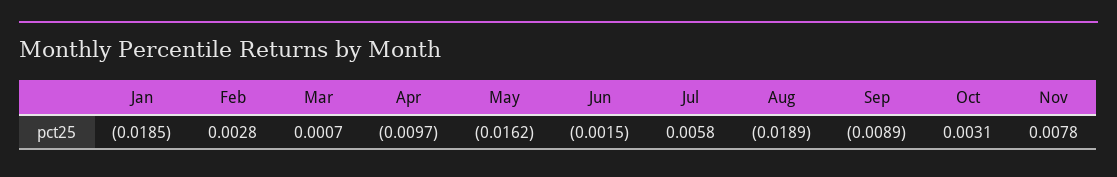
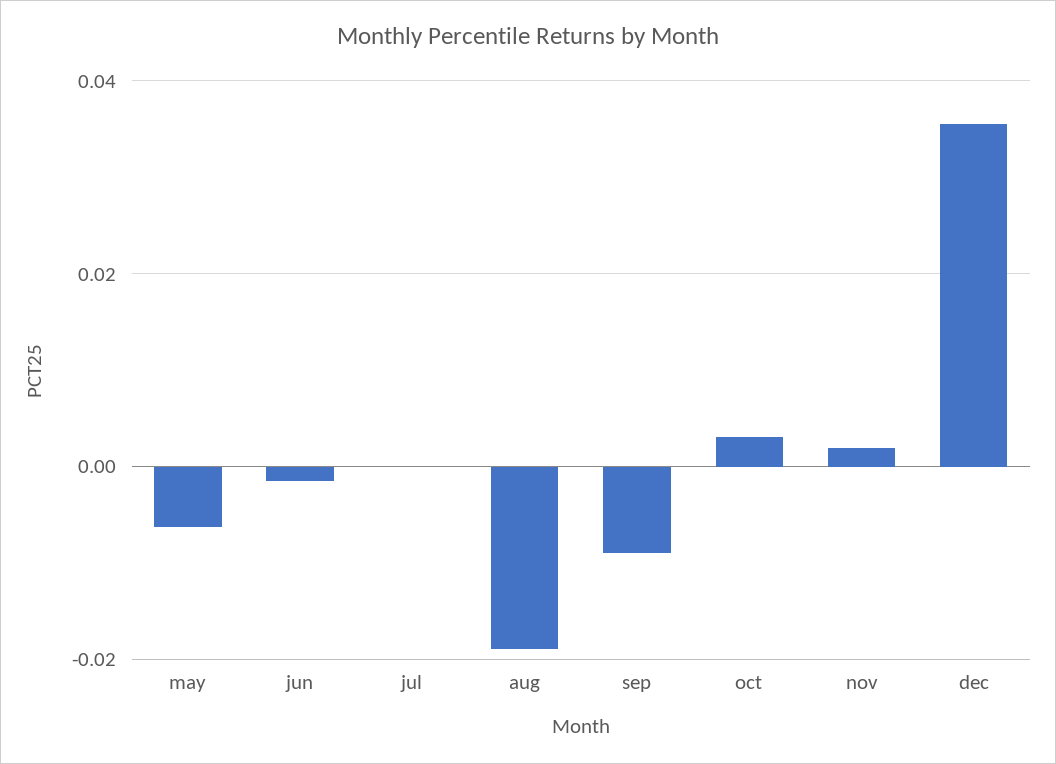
Jan: -0.0185 -> none
Feb: 0.0028 -> none
Mar: 0.0007 -> none
Apr: -0.0097 -> none
May: -0.0162 -> -0.006
Jul: 0.0058 -> 0
Nov: 0.0078 -> 0.002
dec: none -> 0.036

